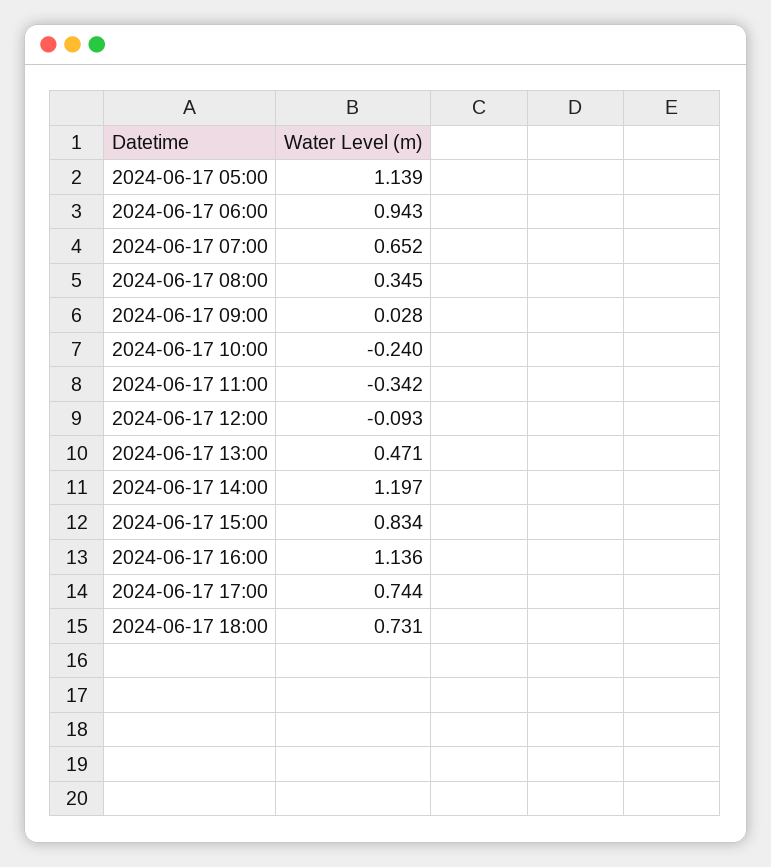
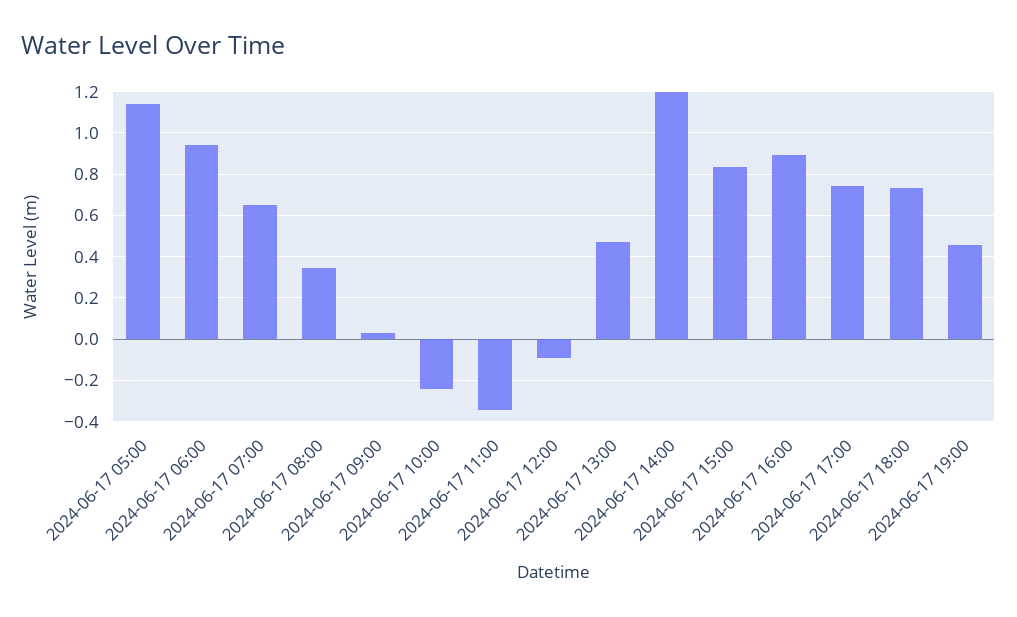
2024-06-17 16:00: 1.136 -> 0.9
2024-06-17 19:00: none -> 0.45

